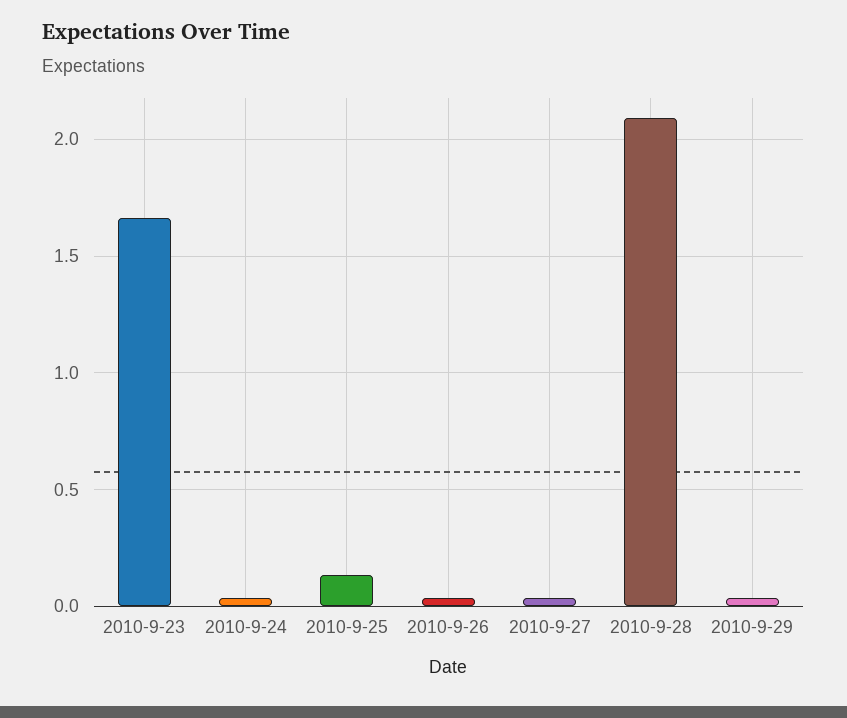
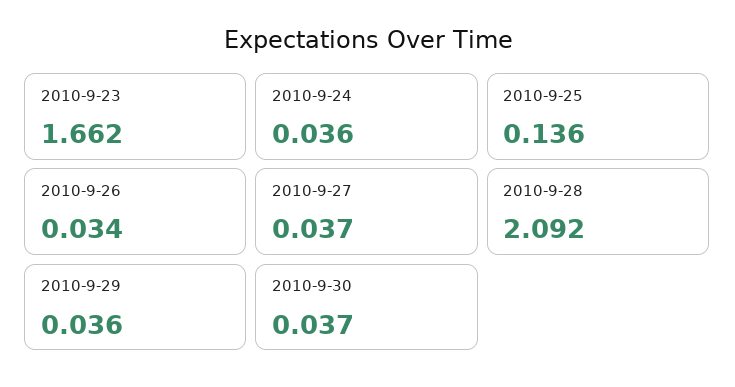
2010-9-30: none -> 0.037

